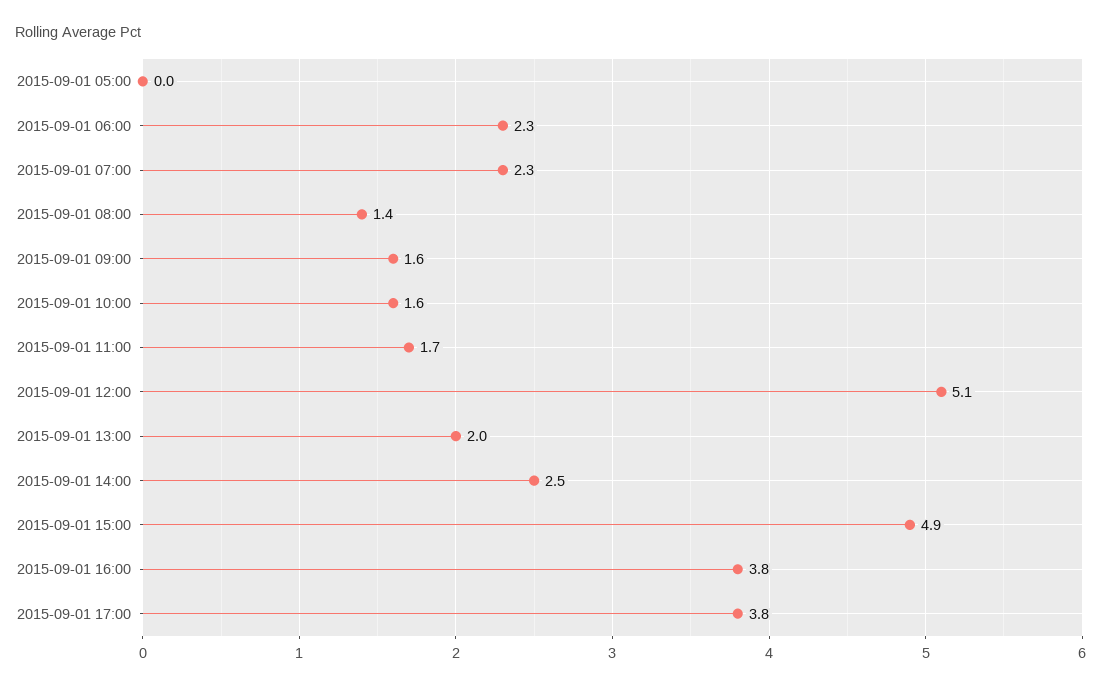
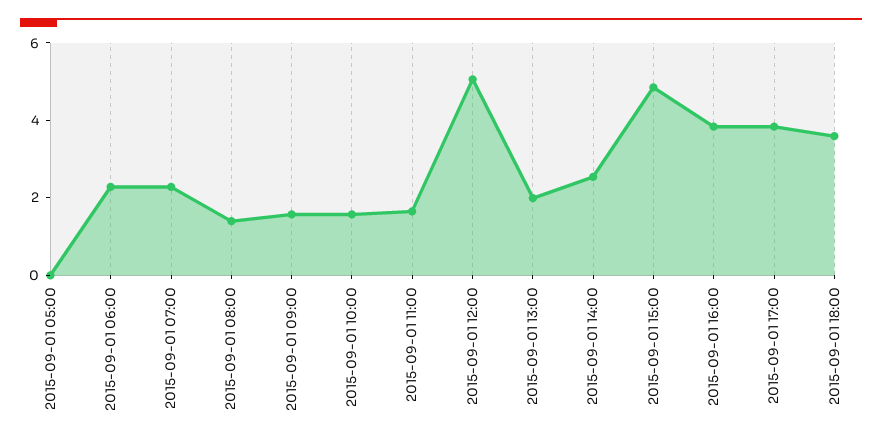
2015-09-01 18:00: none -> 3.5

